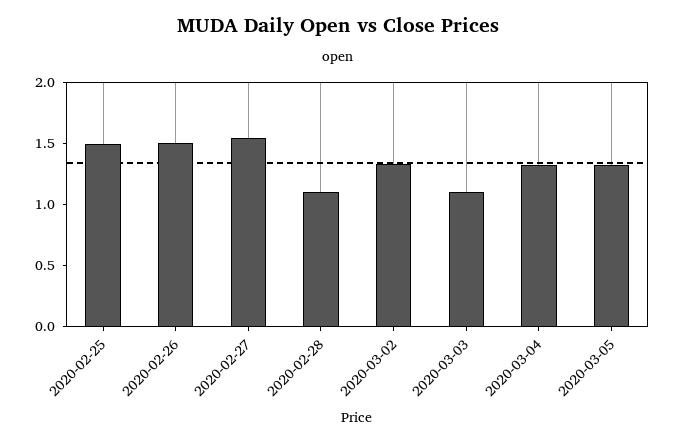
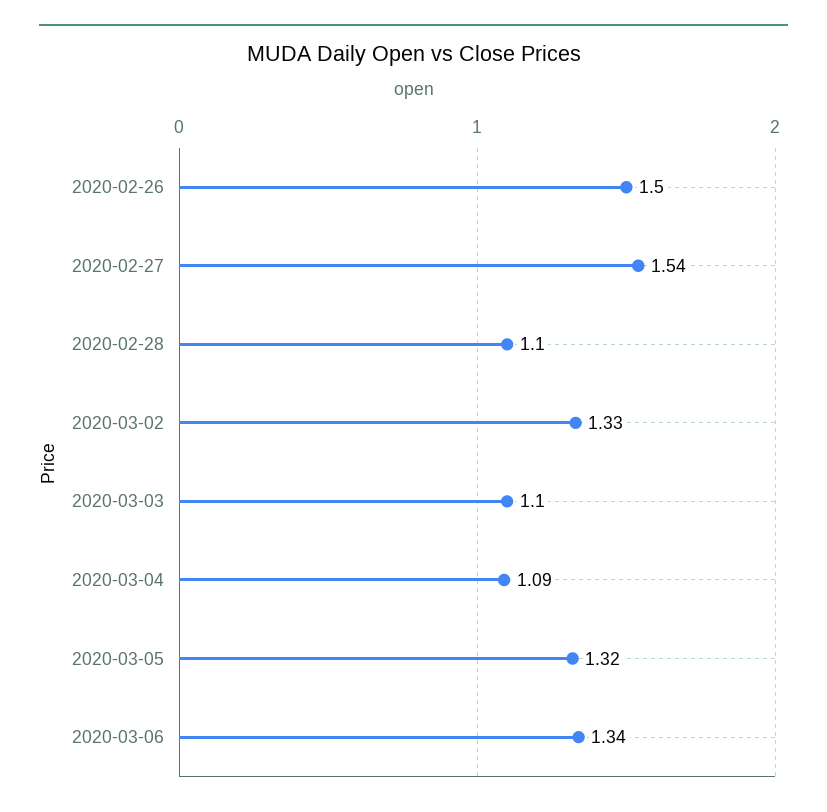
2020-02-25: 1.5 -> none
2020-03-04: 1.3 -> 1.09
2020-03-06: none -> 1.34

